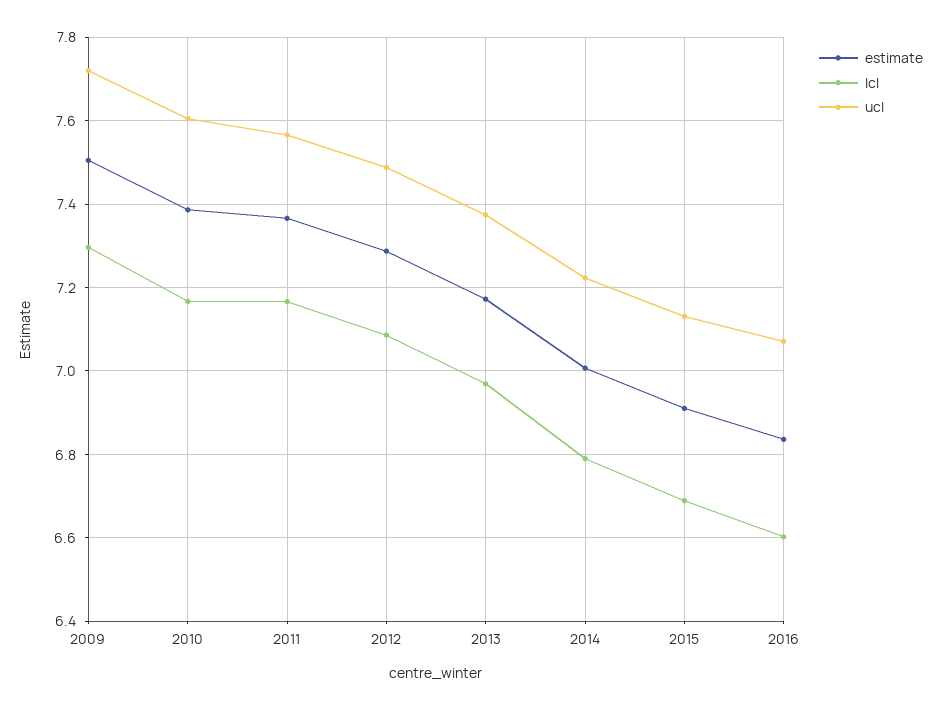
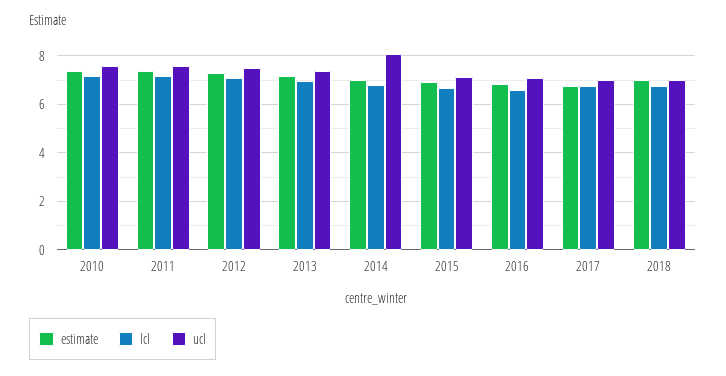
estimate, 2009: 7.5 -> none
lcl, 2009: 7.3 -> none
ucl, 2009: 7.72 -> none
ucl, 2014: 7.22 -> 8
estimate, 2017: none -> 6.75
lcl, 2017: none -> 6.75
ucl, 2017: none -> 7
estimate, 2018: none -> 7
lcl, 2018: none -> 6.75
ucl, 2018: none -> 7

